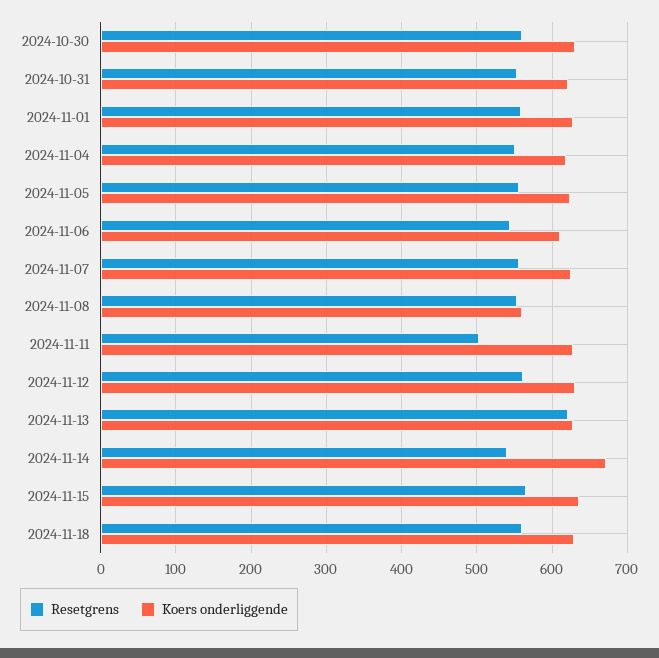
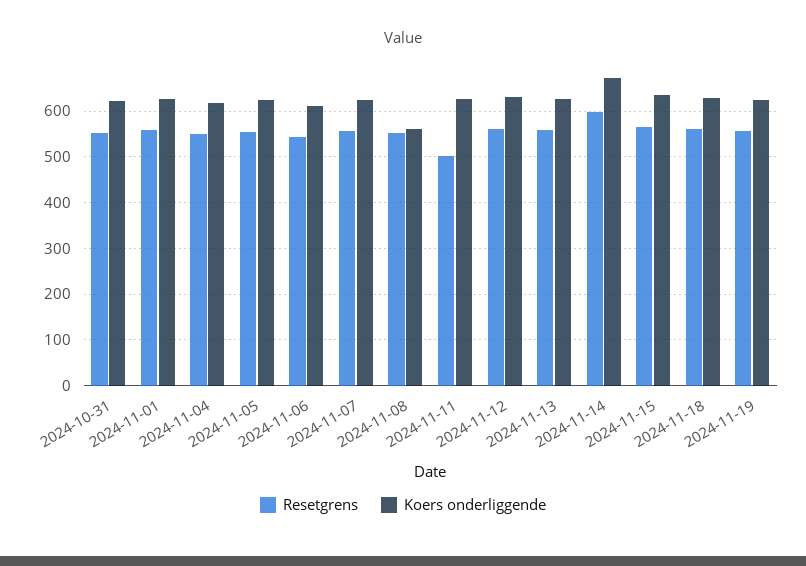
Resetgrens, 2024-10-30: 560 -> none
Koers onderliggende, 2024-10-30: 630 -> none
Resetgrens, 2024-11-13: 620 -> 560
Resetgrens, 2024-11-14: 540 -> 600
Resetgrens, 2024-11-19: none -> 560
Koers onderliggende, 2024-11-19: none -> 620

